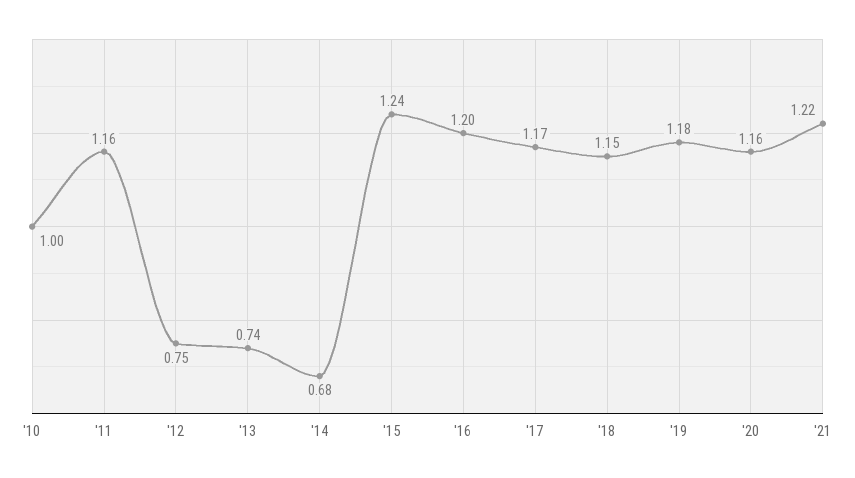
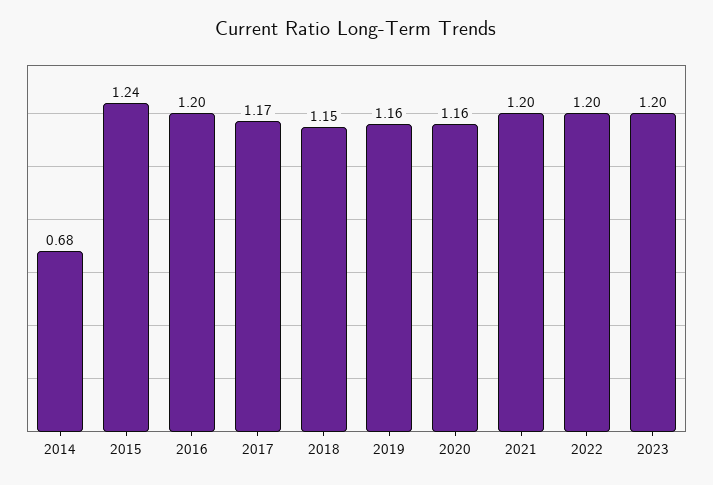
'10: 1 -> none
'11: 1.16 -> none
'12: 0.75 -> none
'13: 0.74 -> none
'19: 1.18 -> 1.16
'21: 1.22 -> 1.2
2022: none -> 1.2
2023: none -> 1.2

